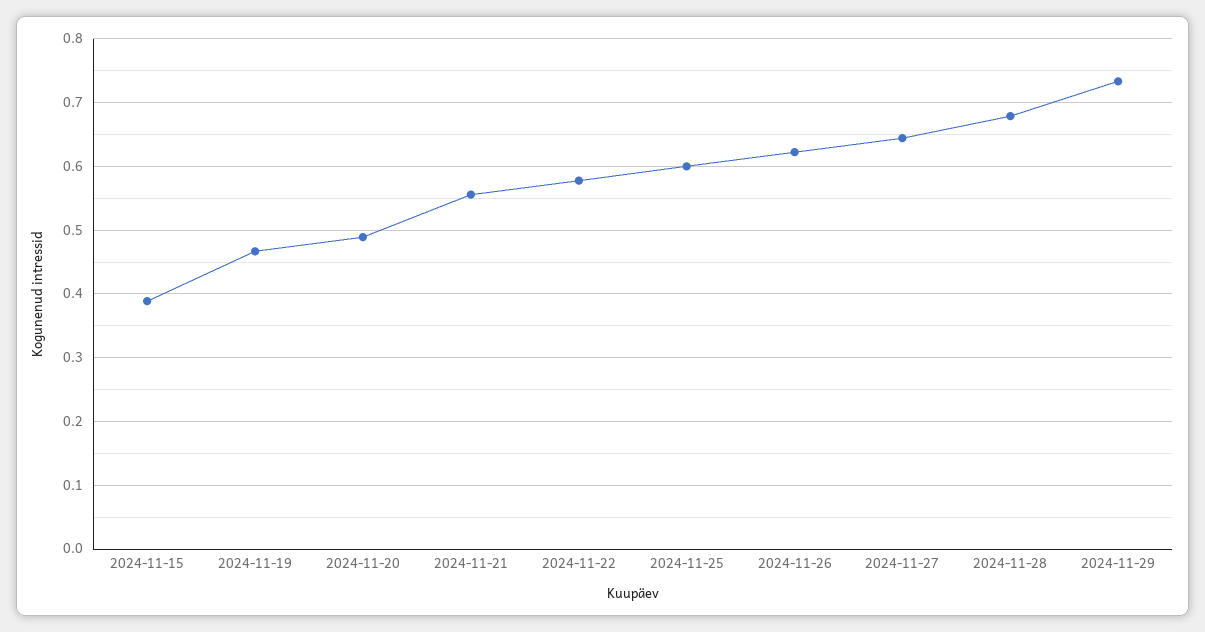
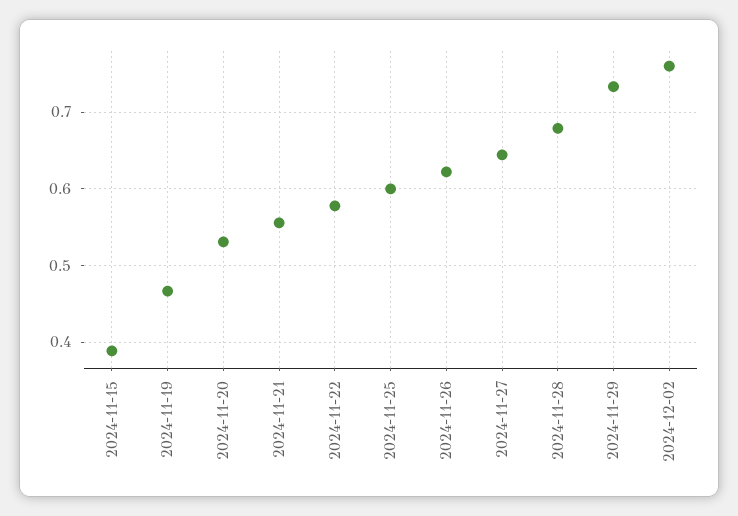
2024-11-20: 0.49 -> 0.53
2024-12-02: none -> 0.76

